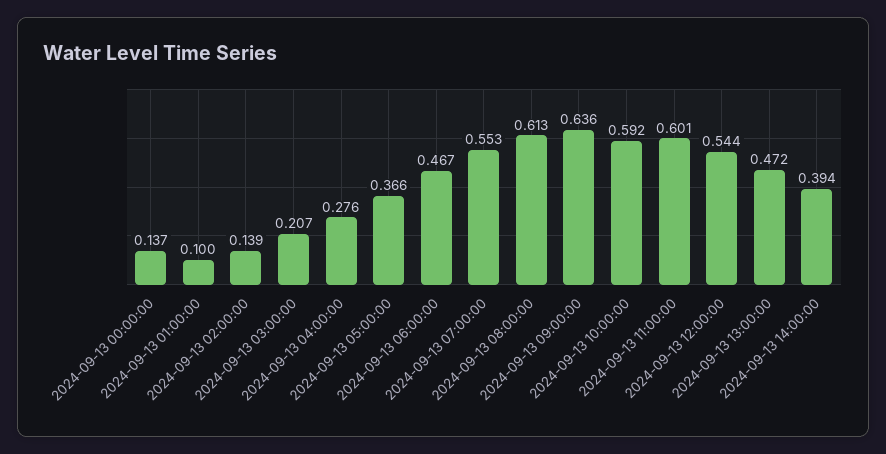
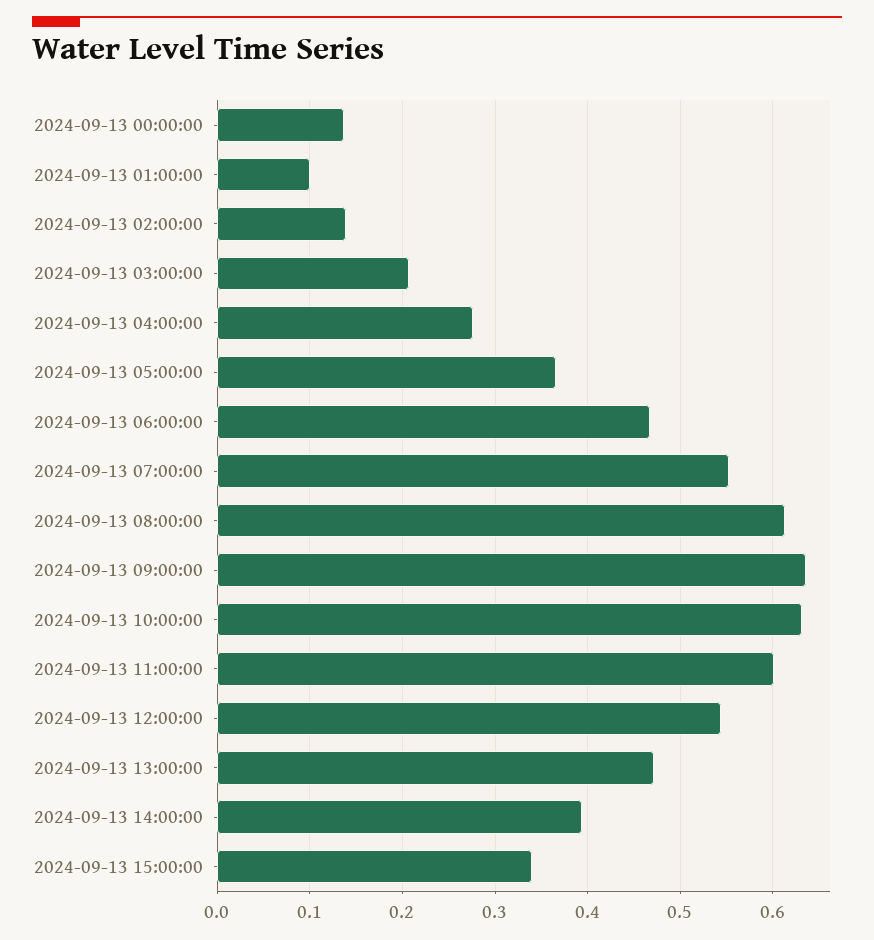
2024-09-13 10:00:00: 0.592 -> 0.63
2024-09-13 15:00:00: none -> 0.34

